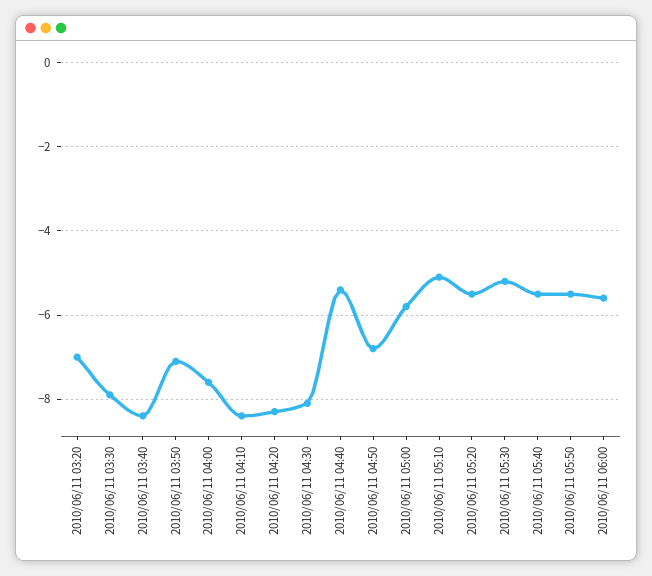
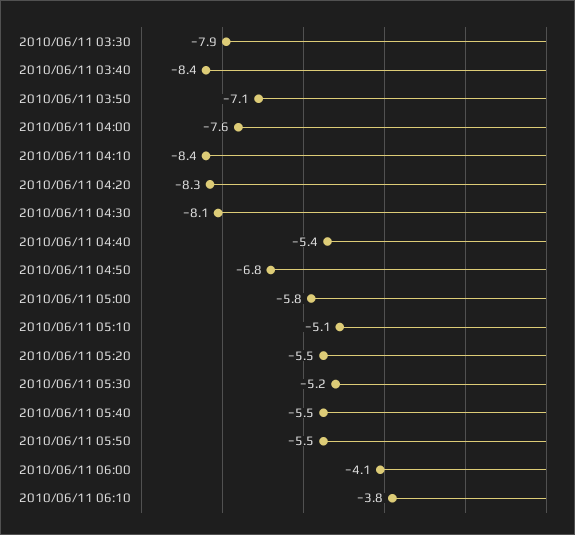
2010/06/11 03:20: -7 -> none
2010/06/11 06:00: -5.5 -> -4.1
2010/06/11 06:10: none -> -3.8

